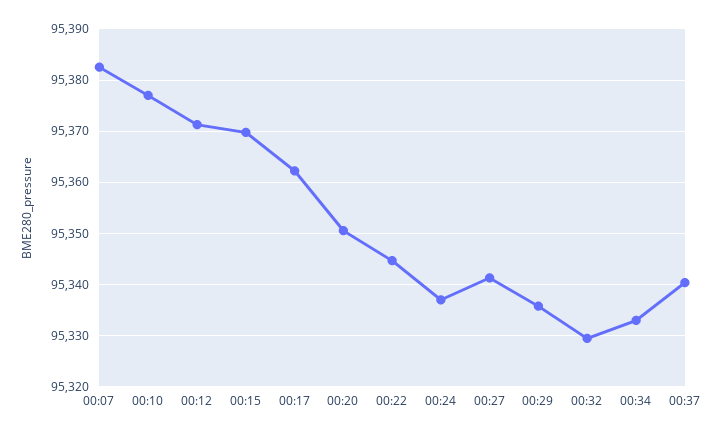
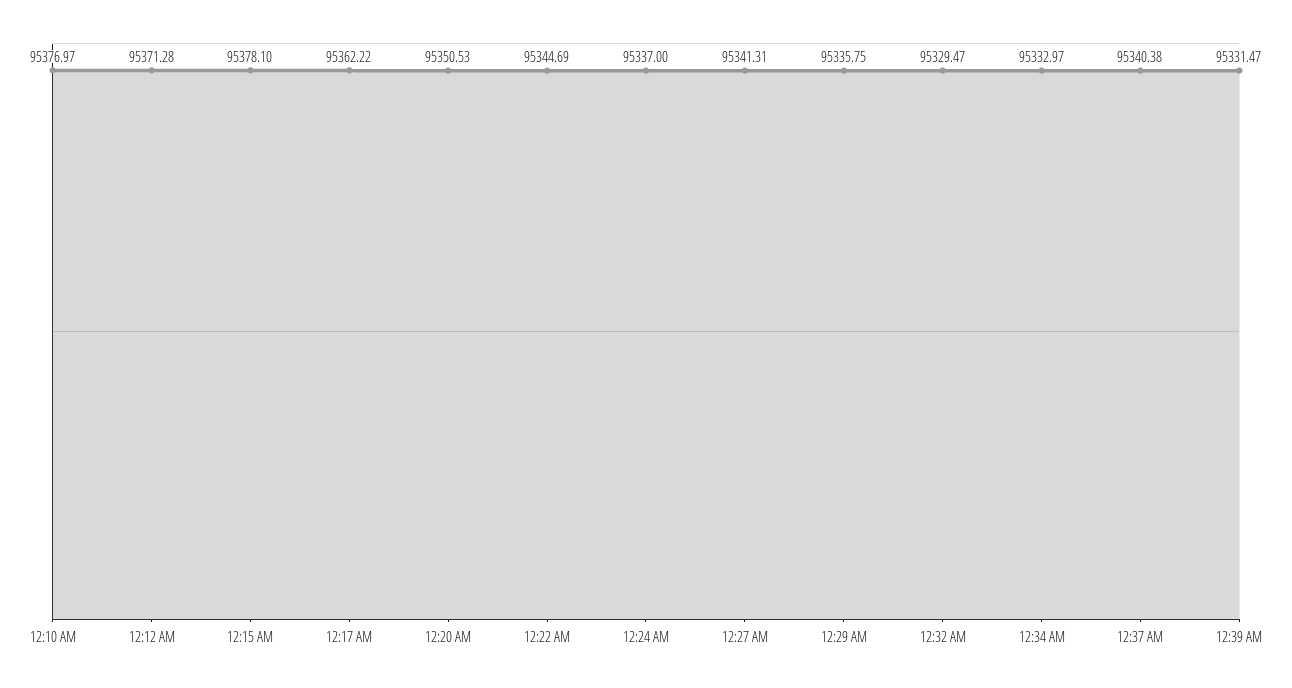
00:07: 95382 -> none
00:15: 95370 -> 95378.1
12:39 AM: none -> 95331.47

